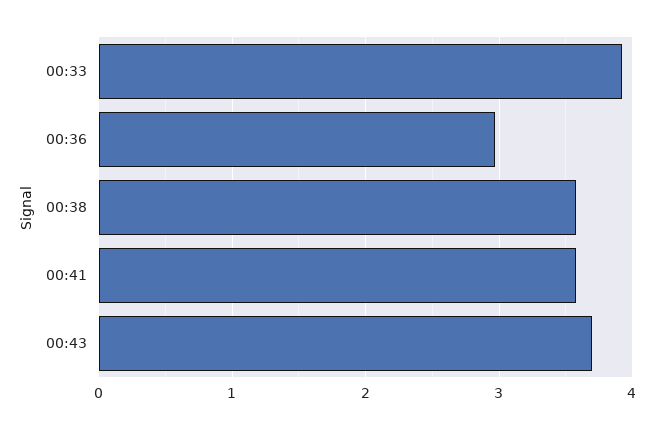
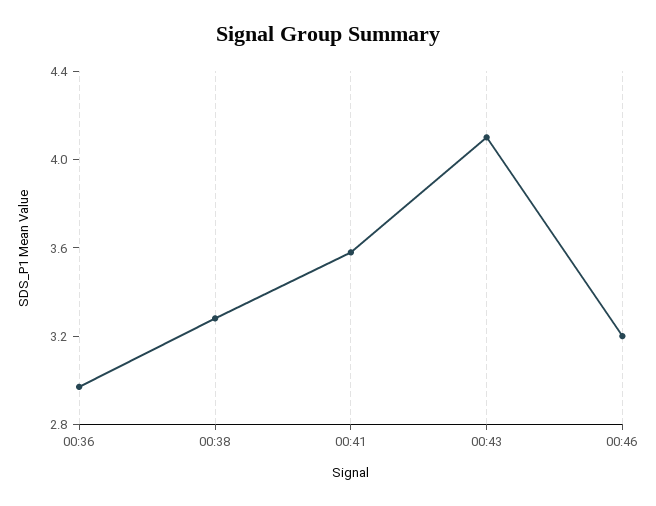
00:33: 3.9 -> none
00:38: 3.6 -> 3.3
00:43: 3.7 -> 4.1
00:46: none -> 3.2

